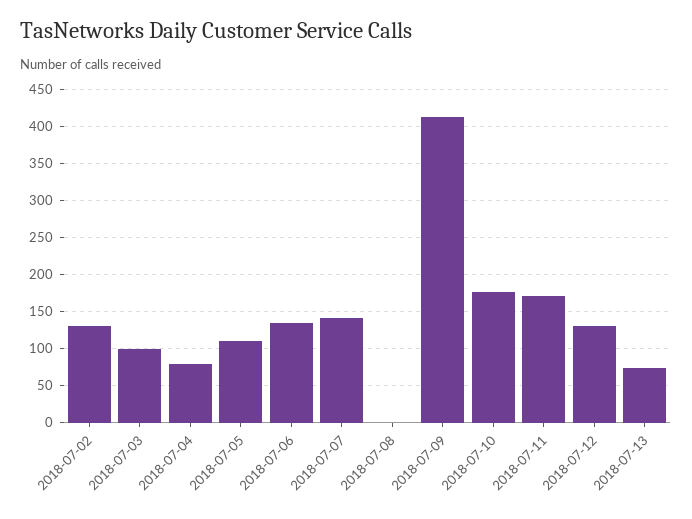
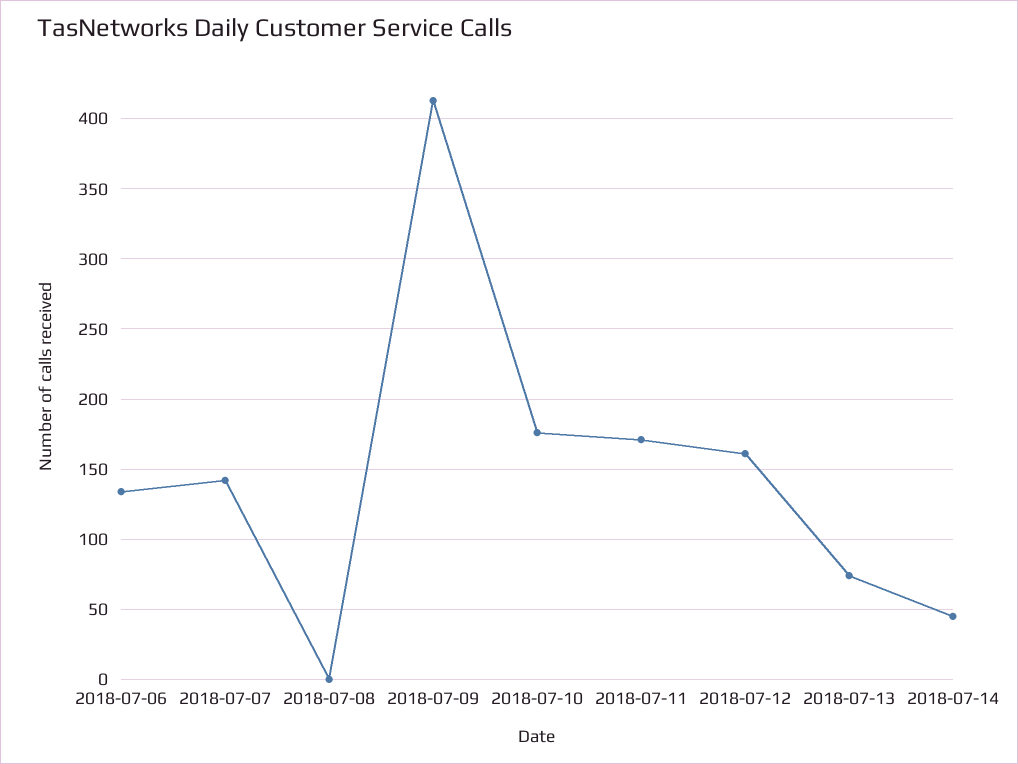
2018-07-02: 130 -> none
2018-07-03: 100 -> none
2018-07-04: 80 -> none
2018-07-05: 110 -> none
2018-07-12: 130 -> 160
2018-07-14: none -> 45

